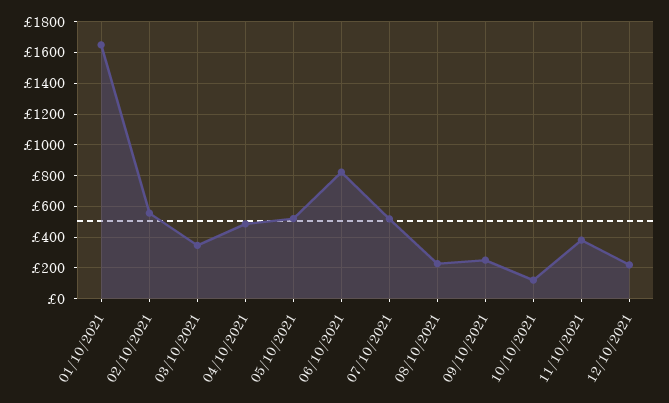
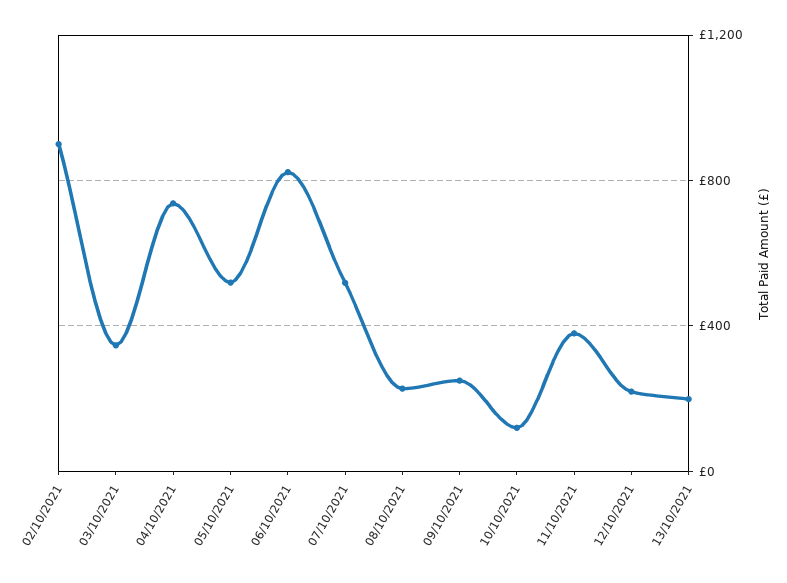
01/10/2021: 1650 -> none
02/10/2021: 550 -> 900
04/10/2021: 500 -> 750
13/10/2021: none -> 200

